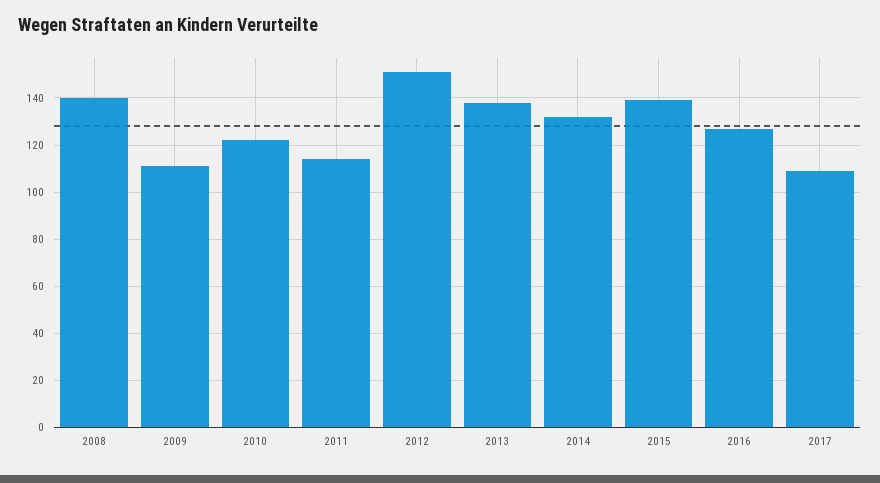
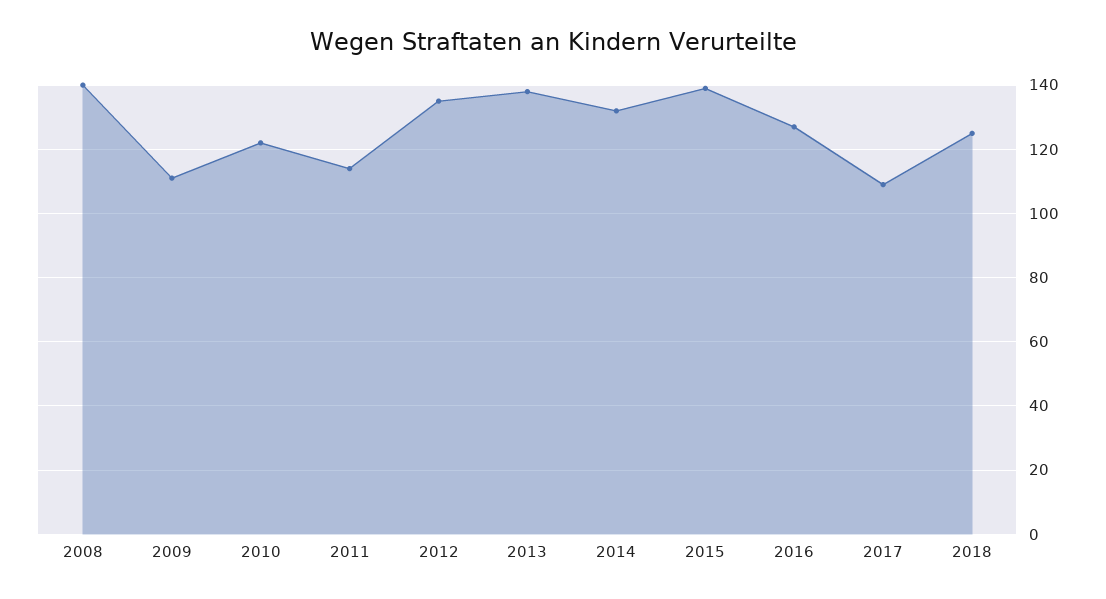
2012: 150 -> 135
2018: none -> 125

